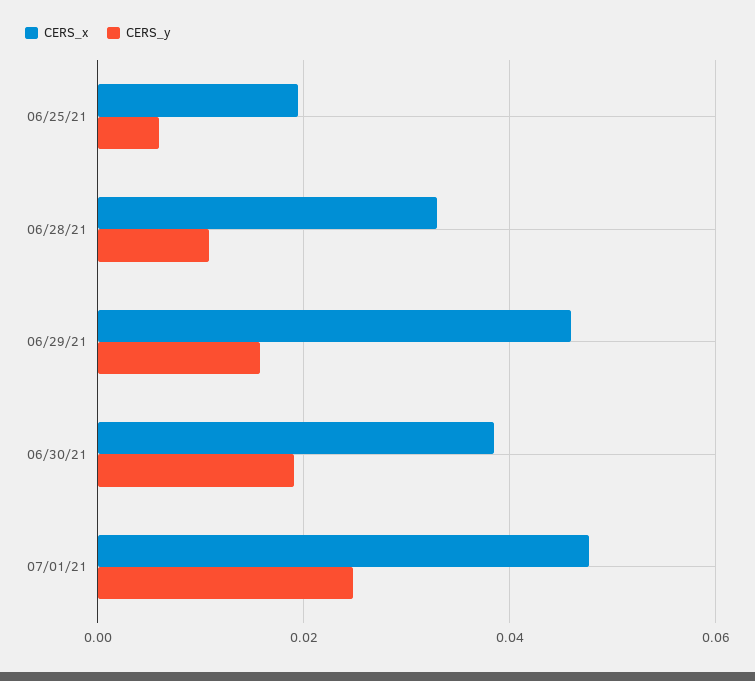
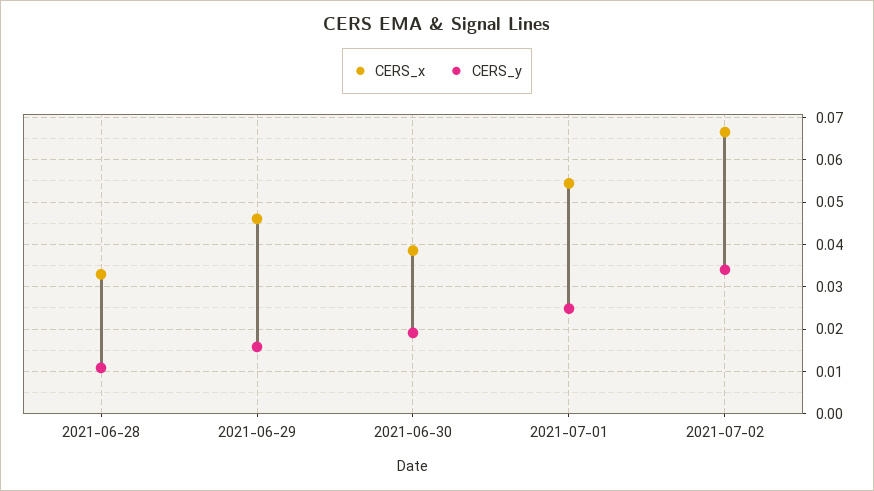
CERS_x, 06/25/21: 0.02 -> none
CERS_y, 06/25/21: 0.006 -> none
CERS_x, 07/01/21: 0.048 -> 0.054
CERS_x, 2021-07-02: none -> 0.066
CERS_y, 2021-07-02: none -> 0.034

